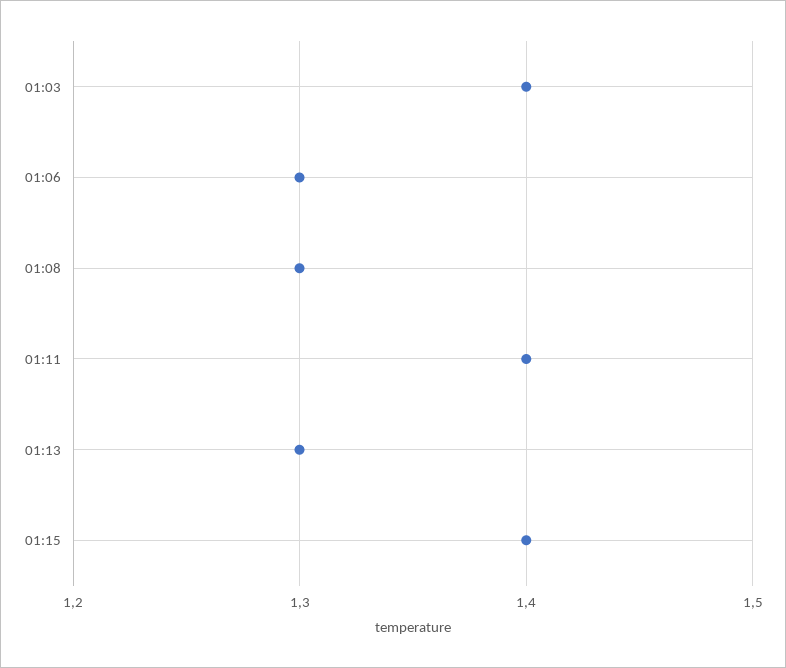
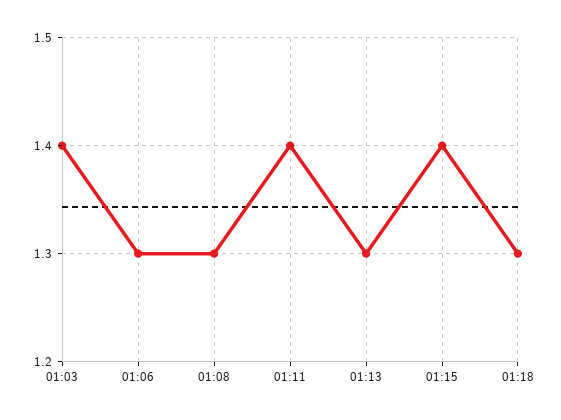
01:18: none -> 1.3

